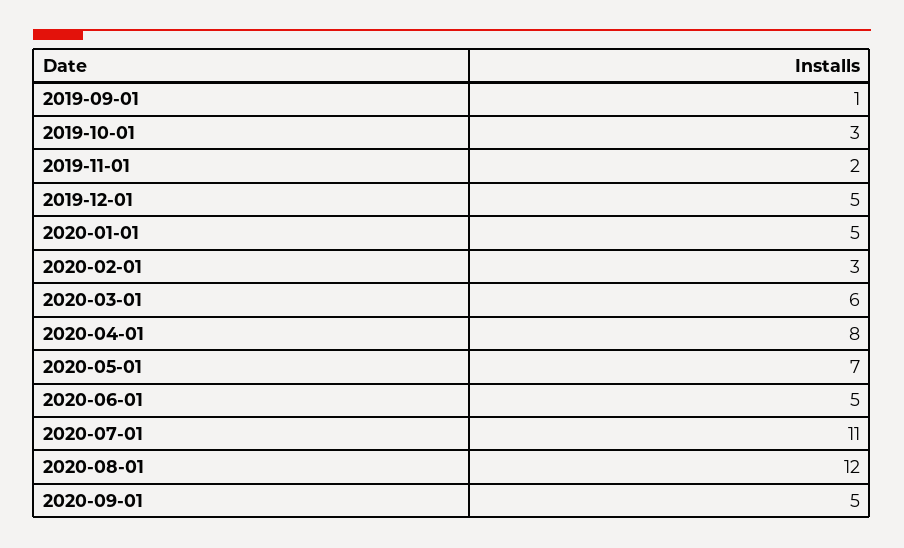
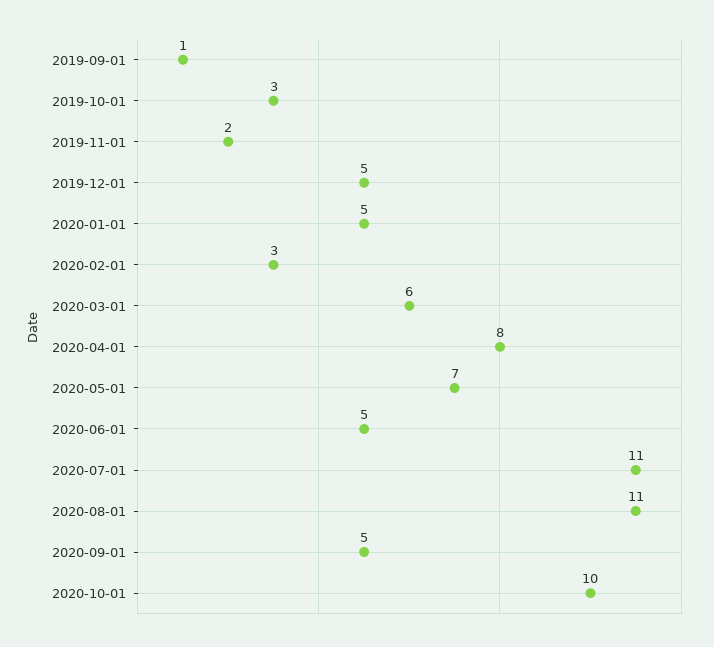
2020-08-01: 12 -> 11
2020-10-01: none -> 10

